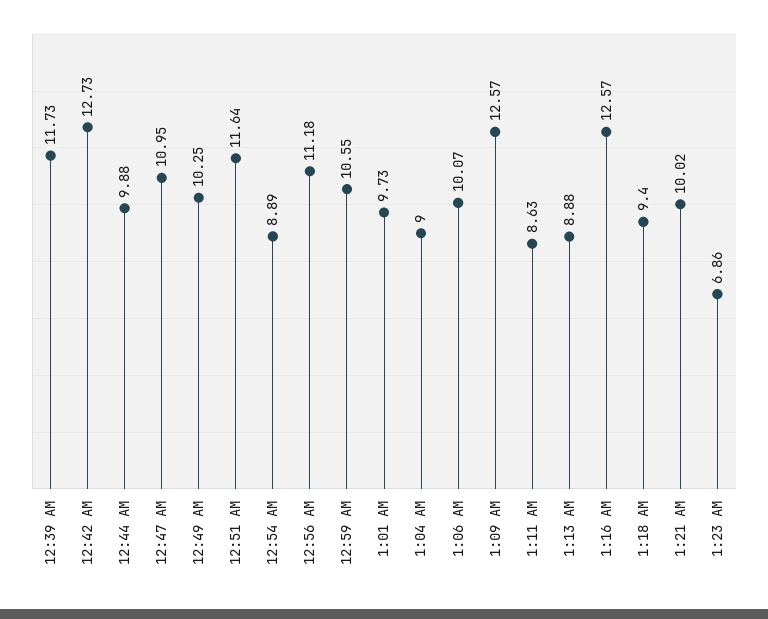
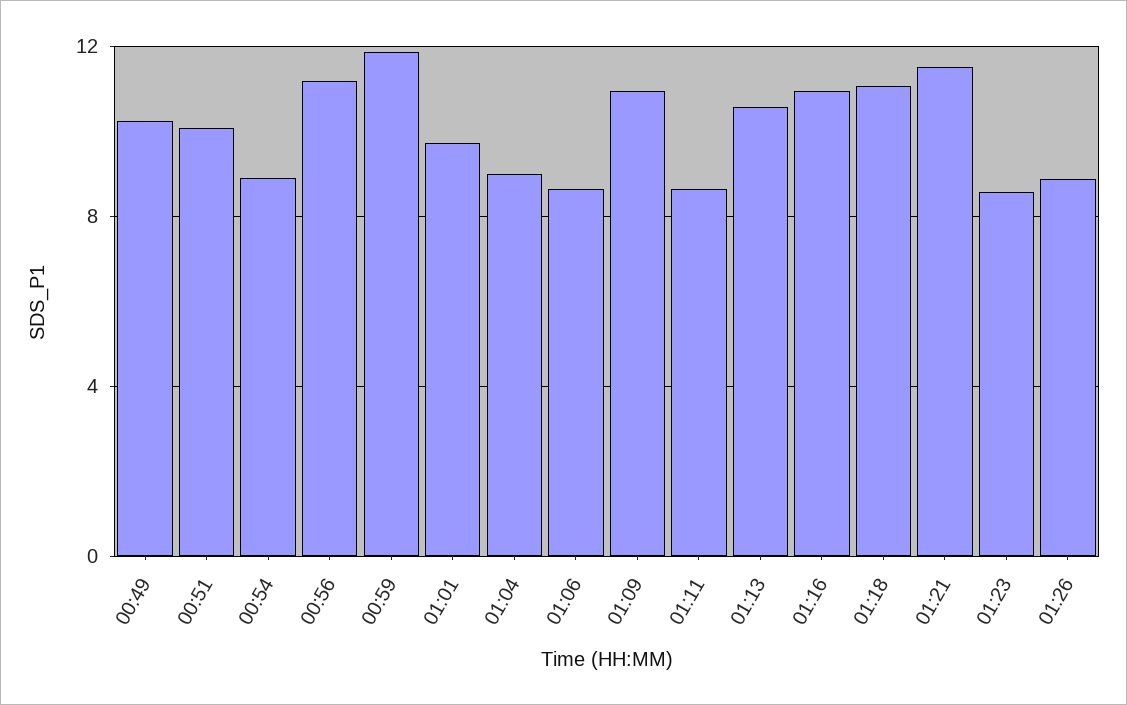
12:39 AM: 11.73 -> none
12:42 AM: 12.73 -> none
12:44 AM: 9.88 -> none
12:47 AM: 10.95 -> none
12:51 AM: 11.64 -> 10
12:59 AM: 10.55 -> 12
1:06 AM: 10.07 -> 8.5
1:09 AM: 12.57 -> 11
1:13 AM: 8.88 -> 10.5
1:16 AM: 12.57 -> 11
1:18 AM: 9.4 -> 11
1:21 AM: 10.02 -> 11.5
1:23 AM: 6.86 -> 8.5
01:26: none -> 9

